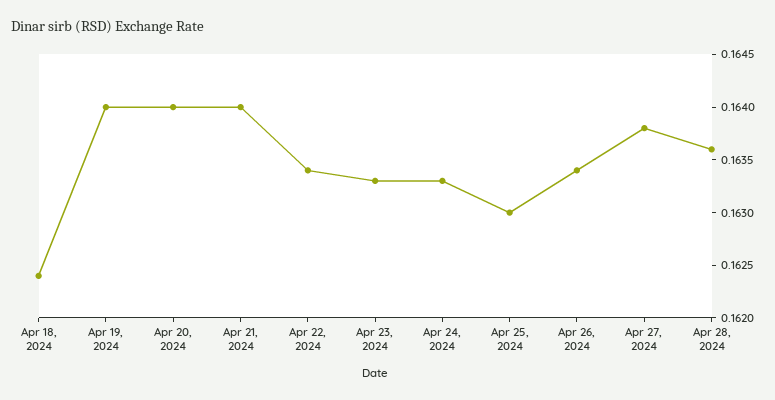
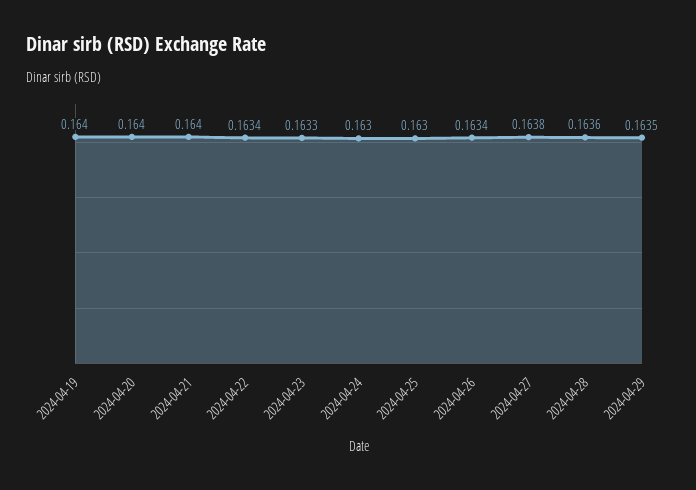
Apr 18, 2024: 0.1624 -> none
Apr 24, 2024: 0.1633 -> 0.163
2024-04-29: none -> 0.1635

